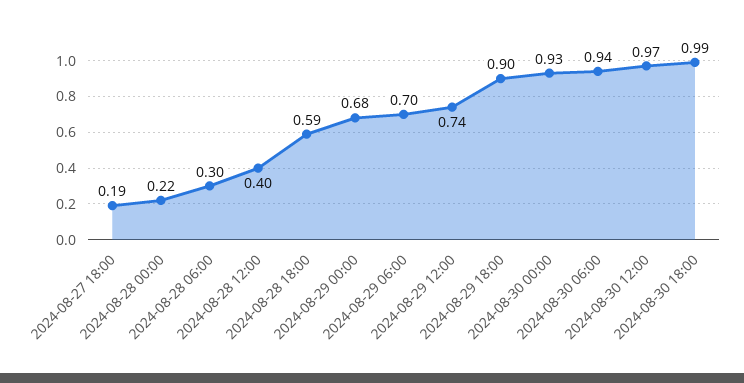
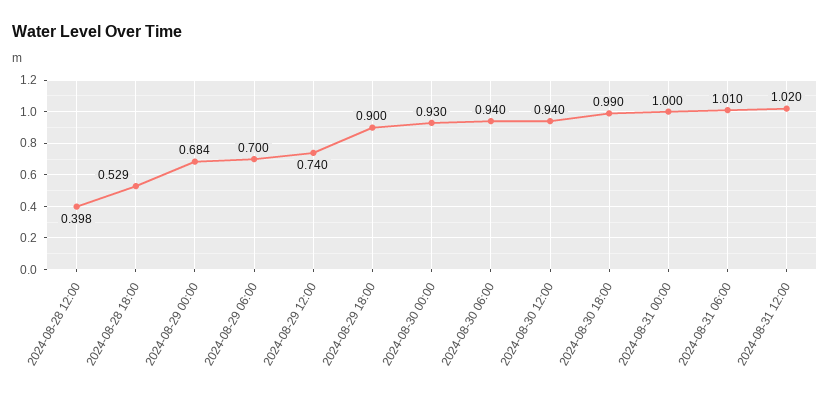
2024-08-27 18:00: 0.19 -> none
2024-08-28 00:00: 0.22 -> none
2024-08-28 06:00: 0.3 -> none
2024-08-28 18:00: 0.59 -> 0.529
2024-08-30 12:00: 0.97 -> 0.94
2024-08-31 00:00: none -> 1
2024-08-31 06:00: none -> 1.01
2024-08-31 12:00: none -> 1.02

